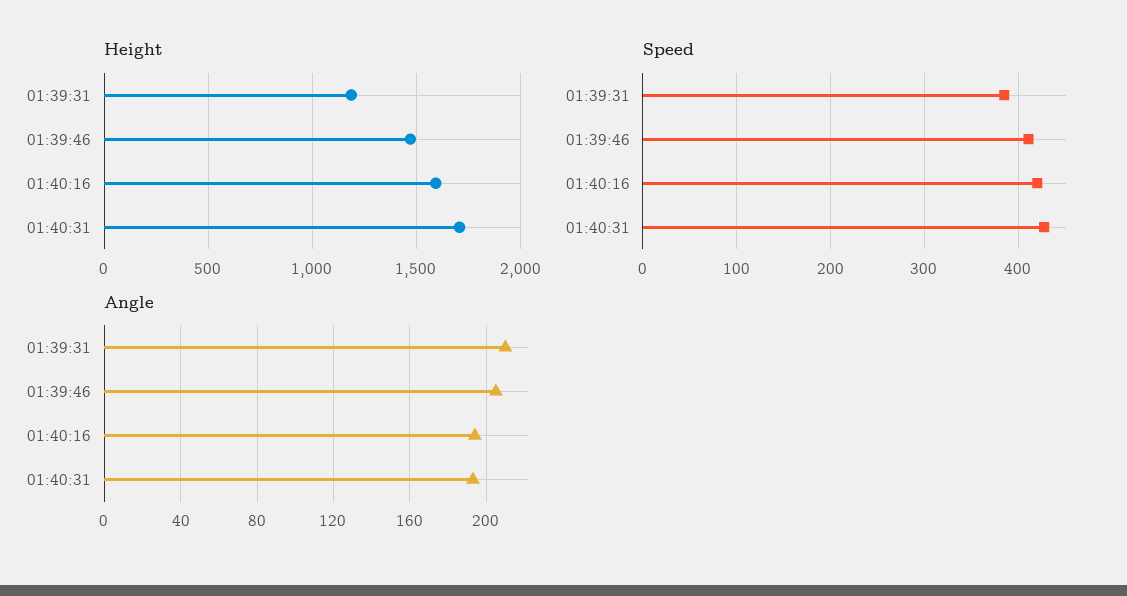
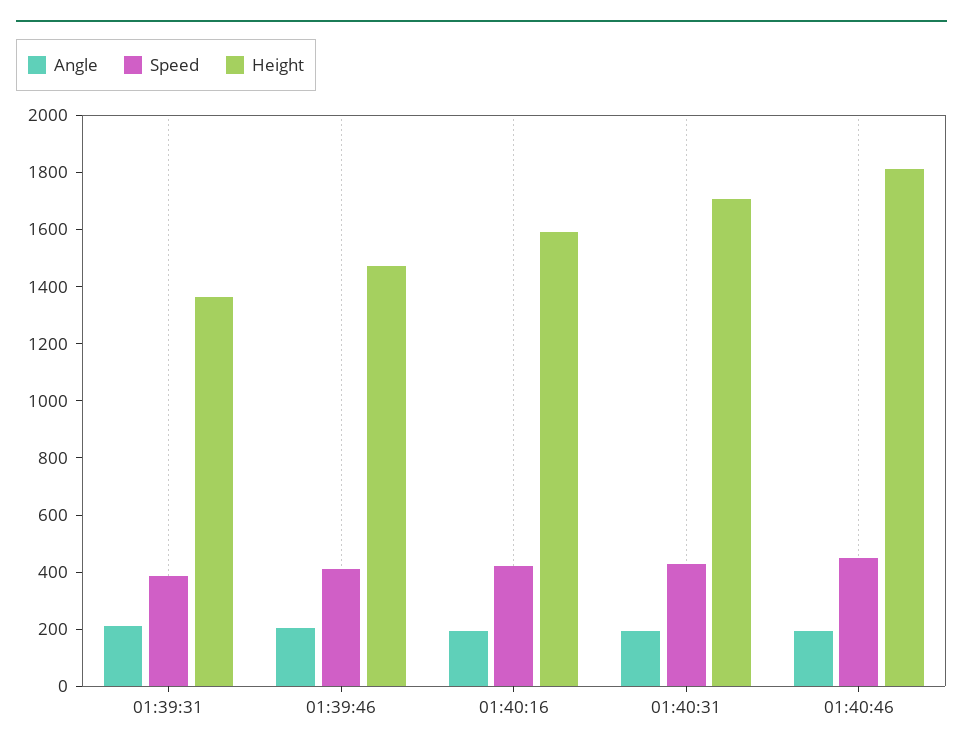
Height, 01:39:31: 1200 -> 1350
Angle, 01:40:46: none -> 200
Speed, 01:40:46: none -> 450
Height, 01:40:46: none -> 1800

